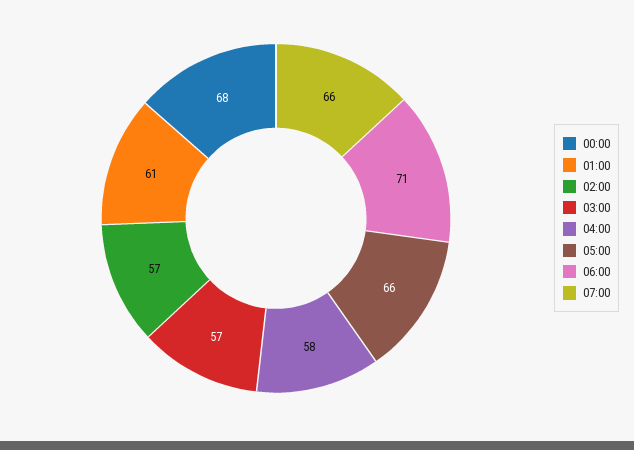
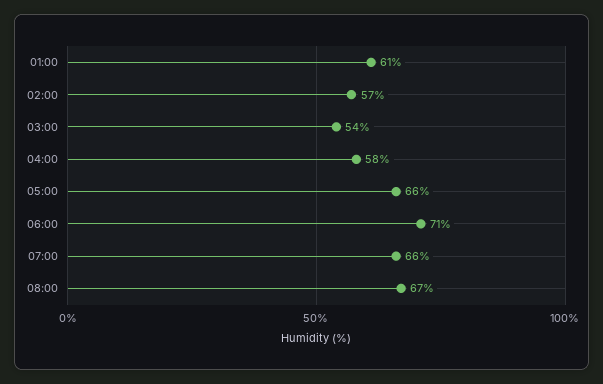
00:00: 68 -> none
03:00: 57 -> 54
08:00: none -> 67

